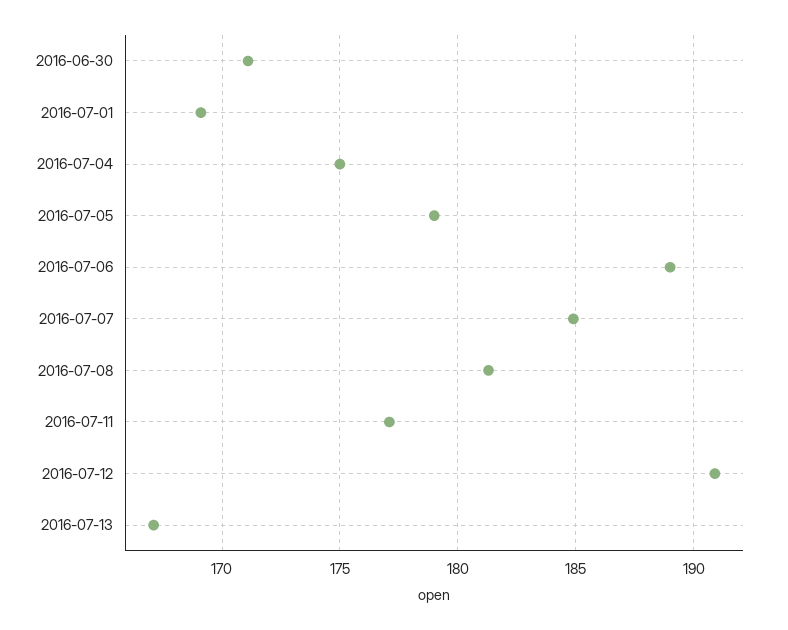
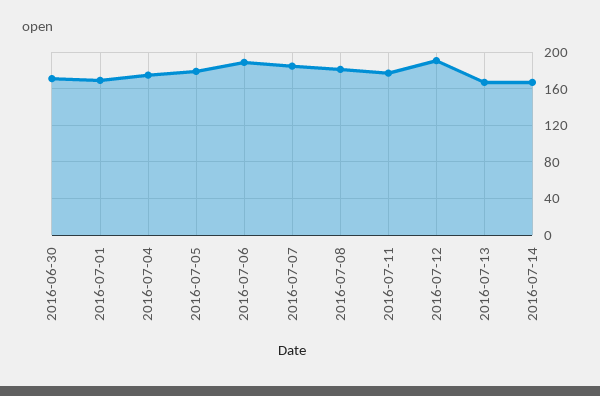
2016-07-14: none -> 170

